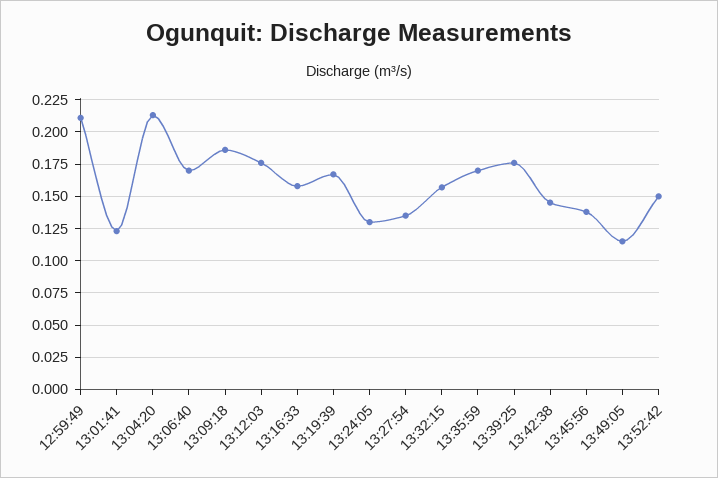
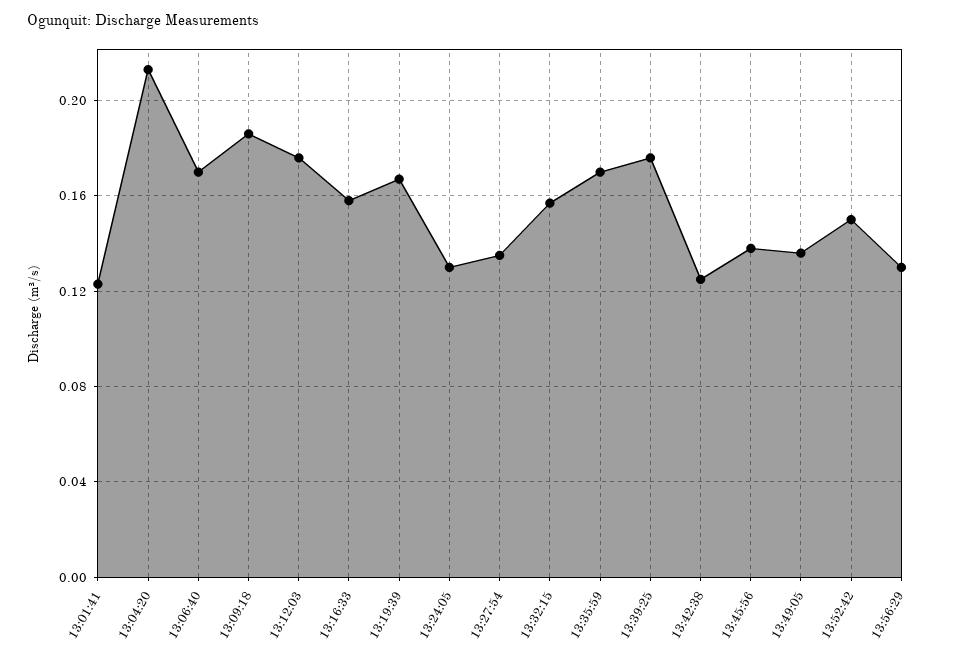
12:59:49: 0.21 -> none
13:42:38: 0.145 -> 0.125
13:49:05: 0.115 -> 0.135
13:56:29: none -> 0.13

